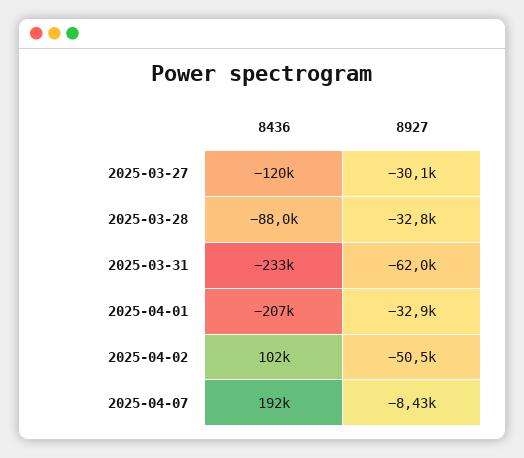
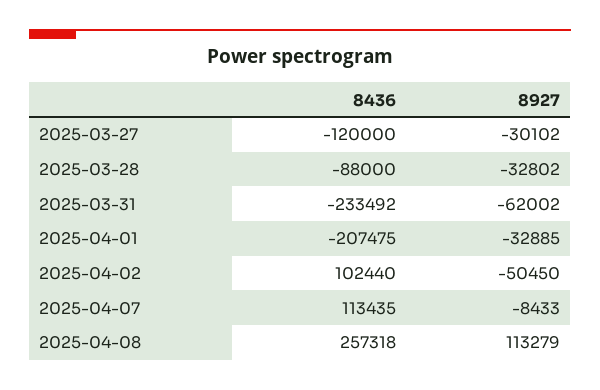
8436, 2025-04-07: 192000 -> 113435
8436, 2025-04-08: none -> 257318
8927, 2025-04-08: none -> 113279

